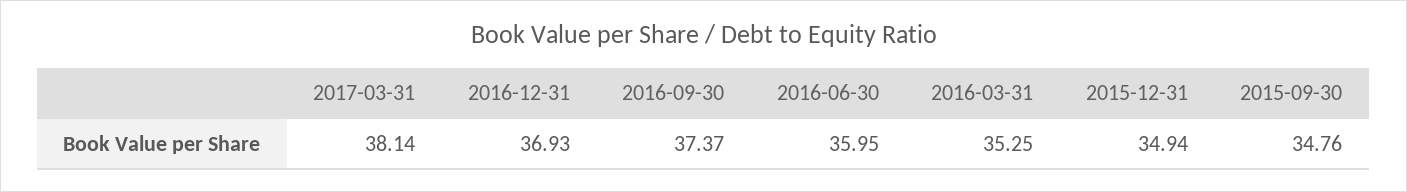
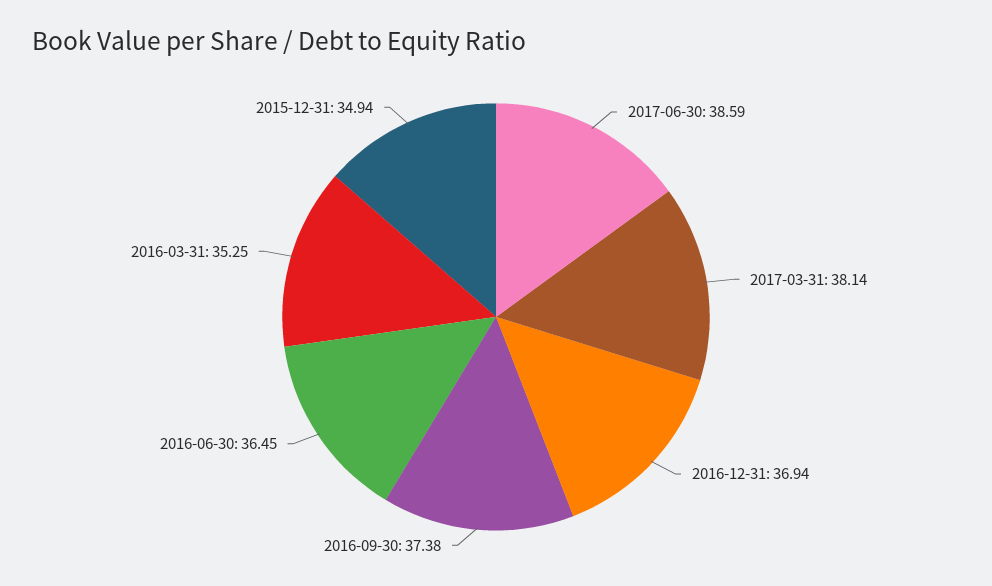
2016-12-31: 36.93 -> 36.94
2016-09-30: 37.37 -> 37.38
2016-06-30: 35.95 -> 36.45
2015-09-30: 34.76 -> none
2017-06-30: none -> 38.59

